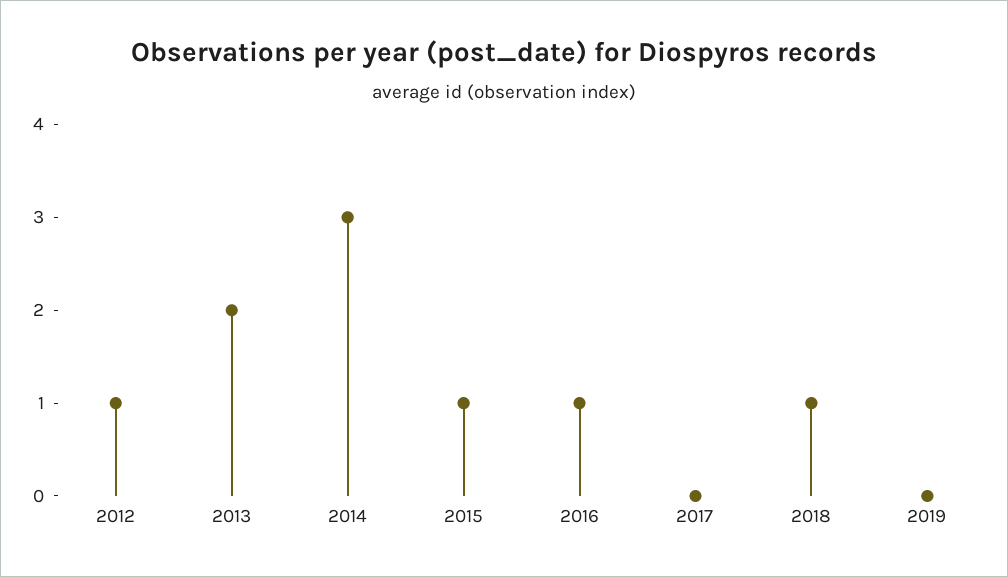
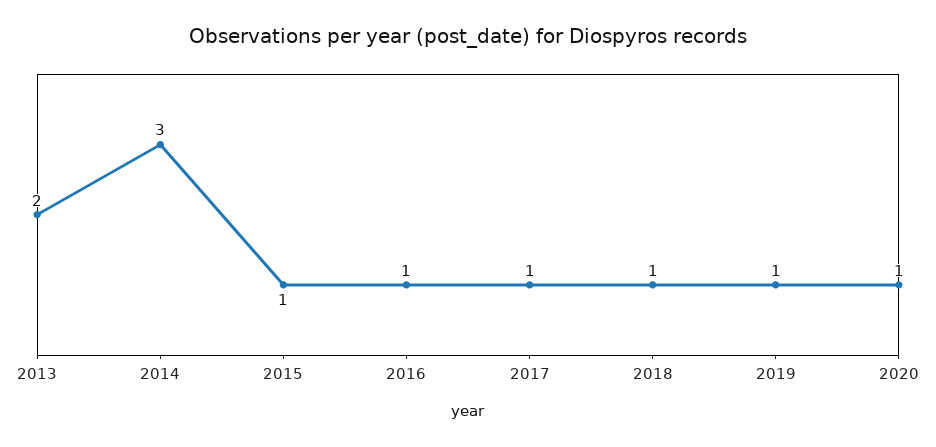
2012: 1 -> none
2017: 0 -> 1
2019: 0 -> 1
2020: none -> 1

